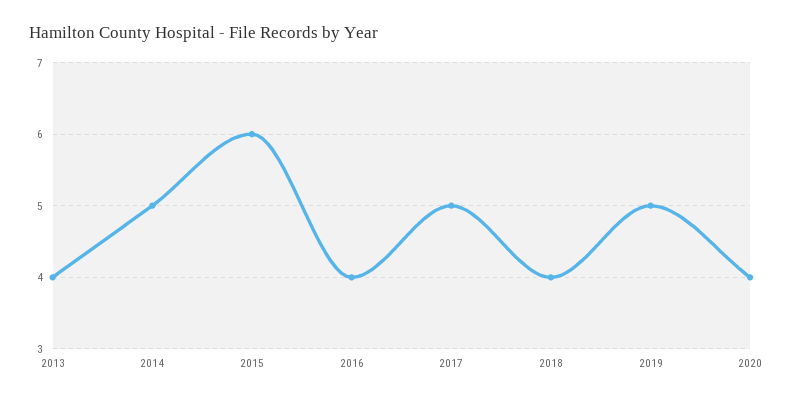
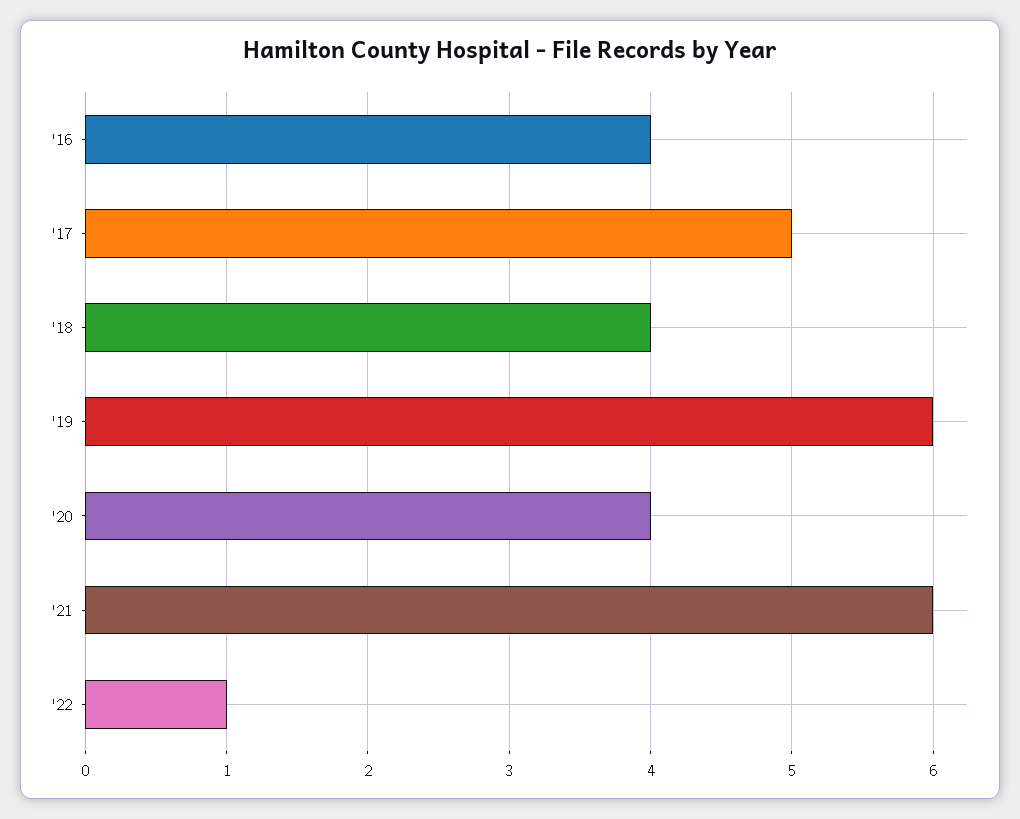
2013: 4 -> none
2014: 5 -> none
2015: 6 -> none
2019: 5 -> 6
'21: none -> 6
'22: none -> 1

